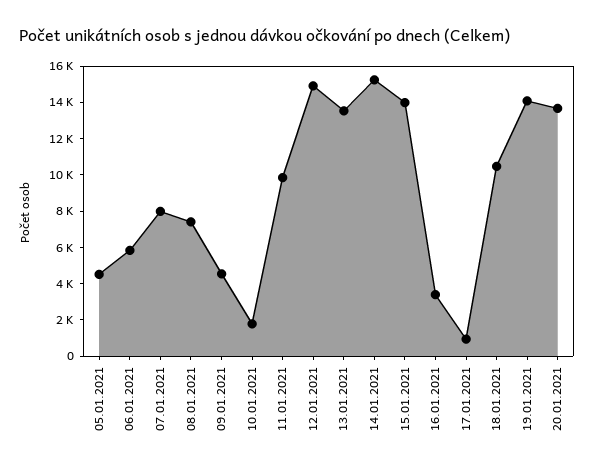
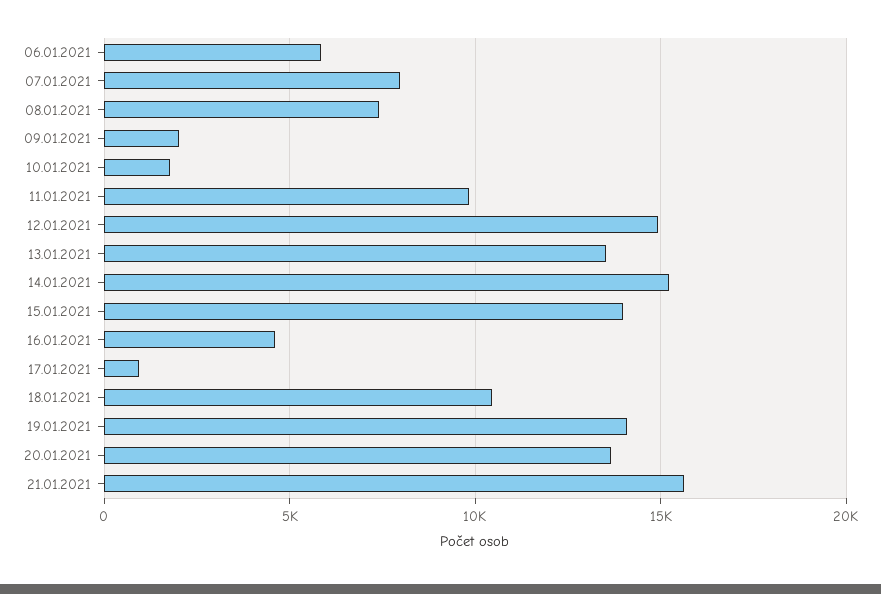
05.01.2021: 4500 -> none
09.01.2021: 4500 -> 2000
16.01.2021: 3500 -> 4500
21.01.2021: none -> 15500

